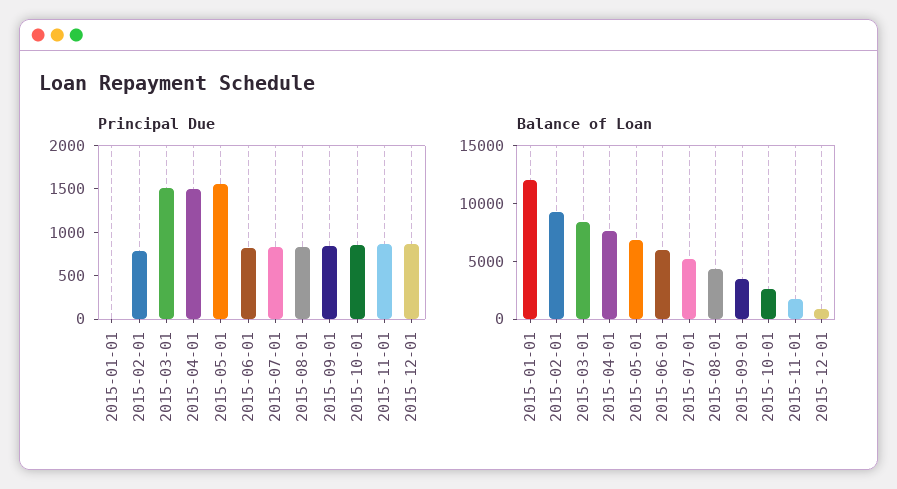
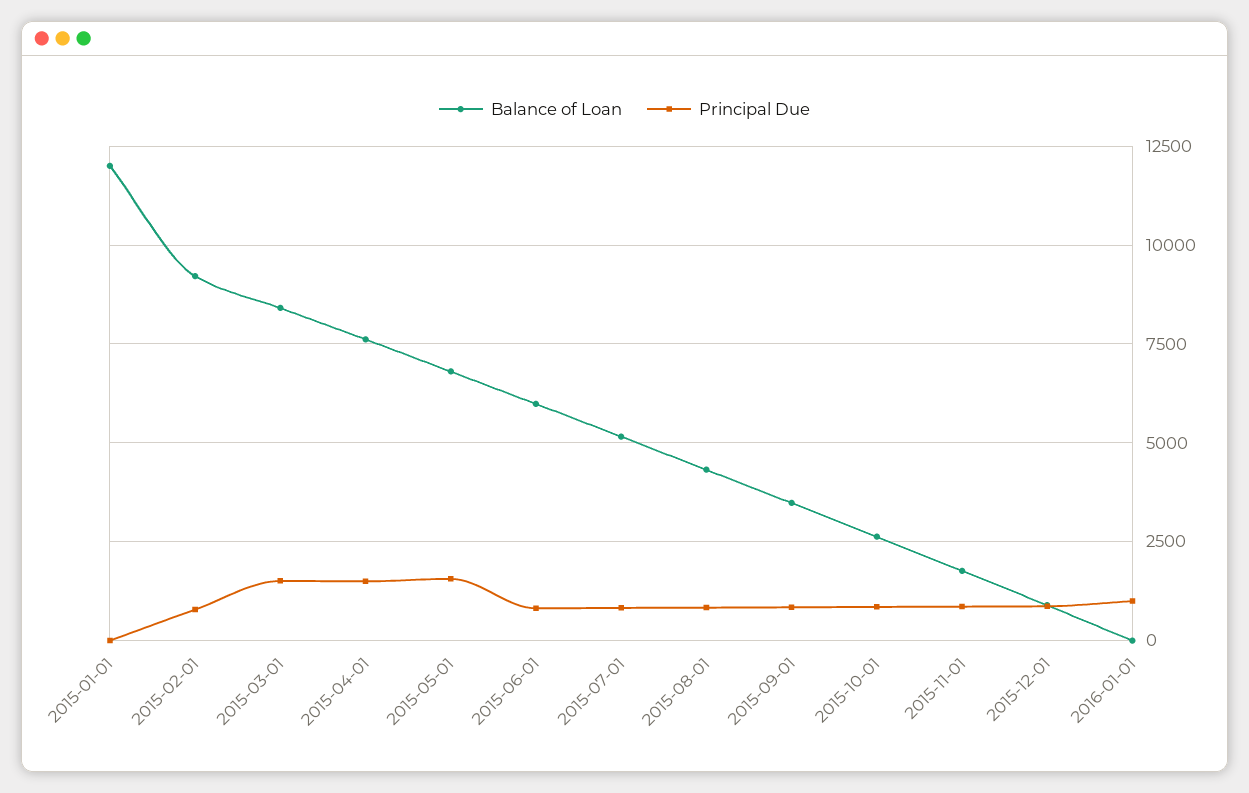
Balance of Loan, 2016-01-01: none -> 0
Principal Due, 2016-01-01: none -> 1000

